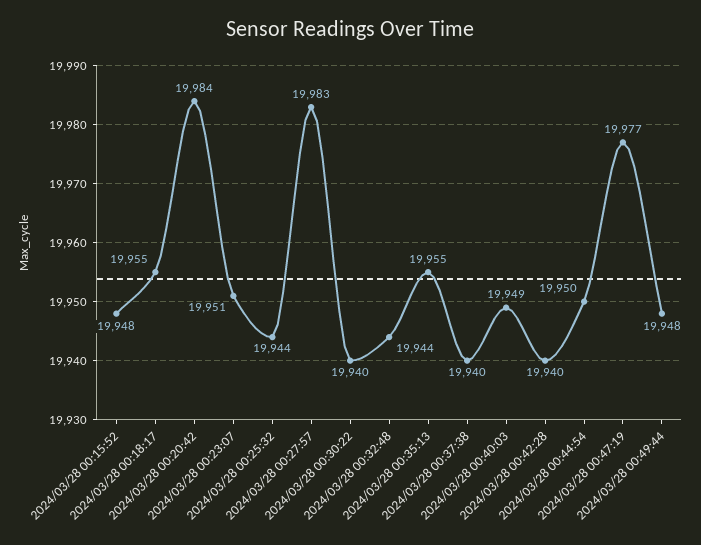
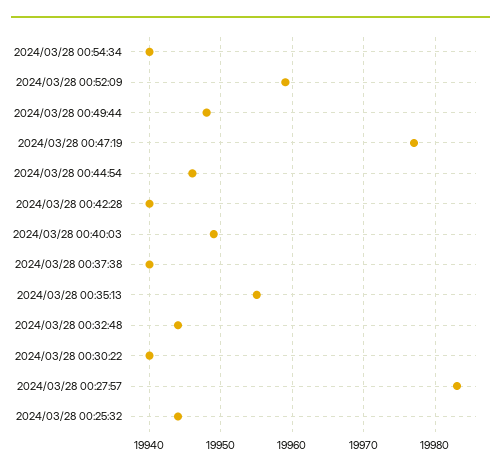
2024/03/28 00:15:52: 19948 -> none
2024/03/28 00:18:17: 19955 -> none
2024/03/28 00:20:42: 19984 -> none
2024/03/28 00:23:07: 19951 -> none
2024/03/28 00:44:54: 19950 -> 19946
2024/03/28 00:54:34: none -> 19940
2024/03/28 00:52:09: none -> 19959

